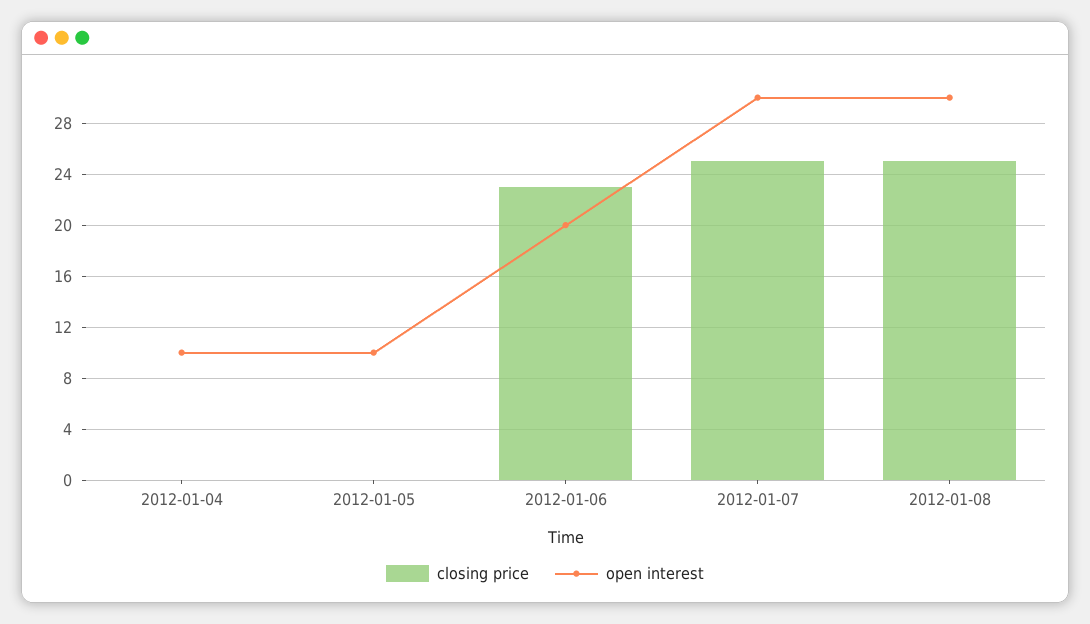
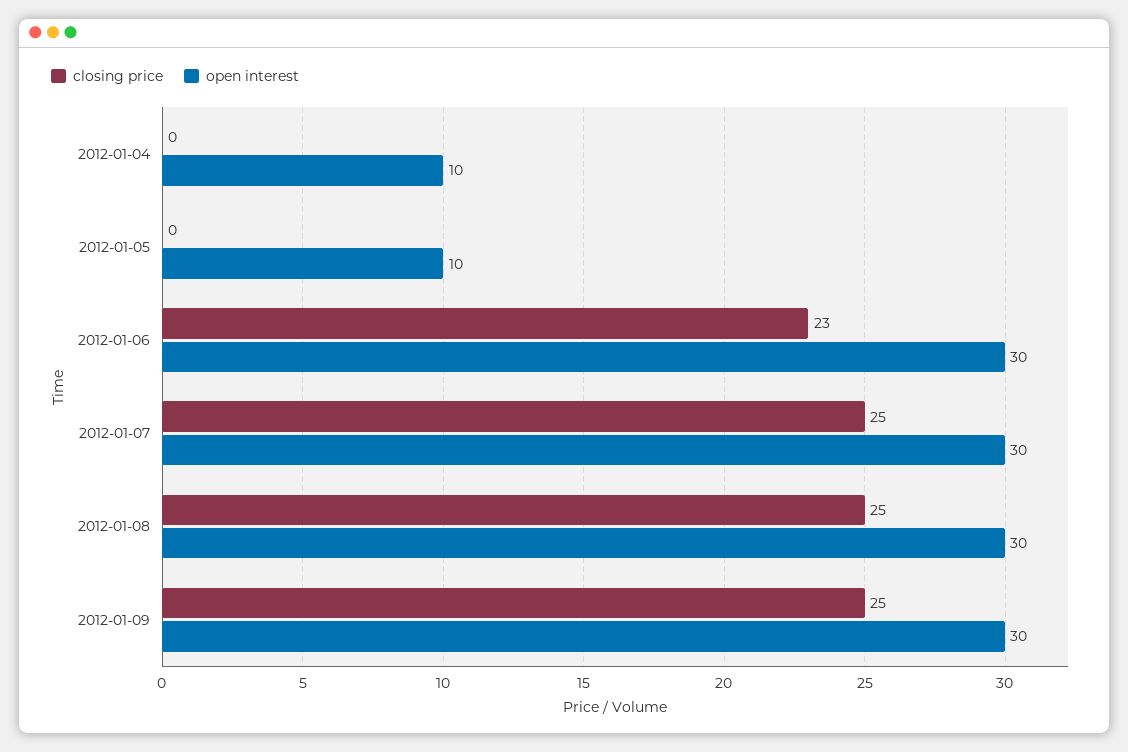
open interest, 2012-01-06: 20 -> 30
closing price, 2012-01-09: none -> 25
open interest, 2012-01-09: none -> 30

